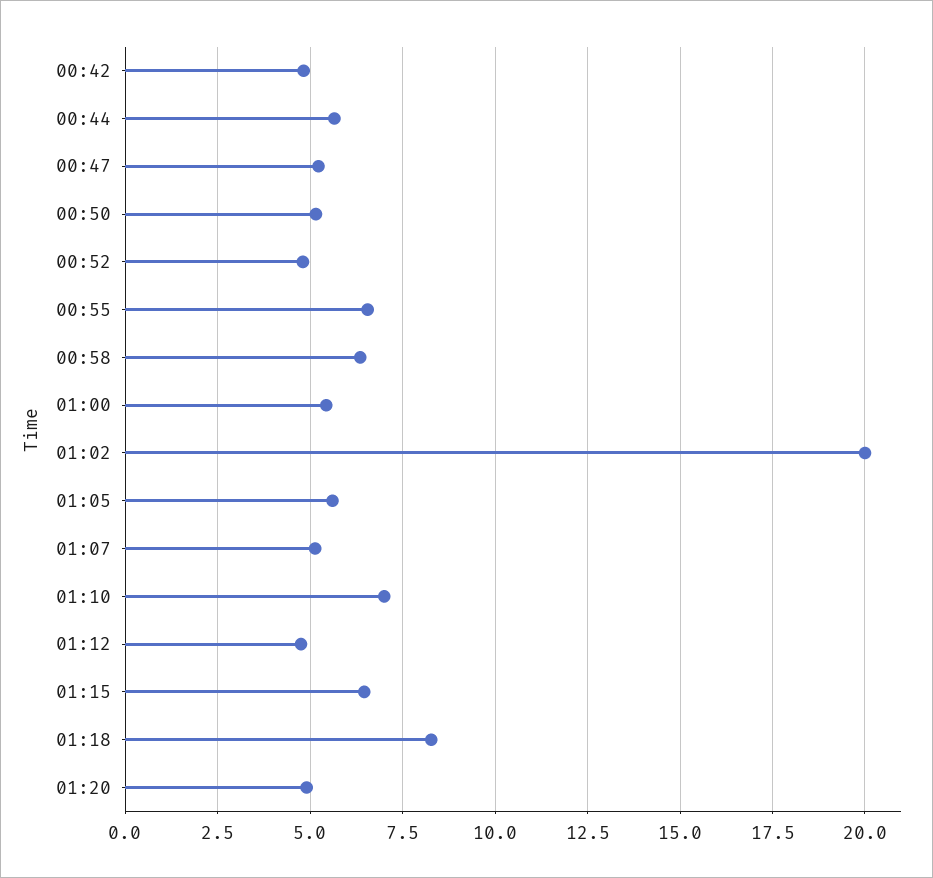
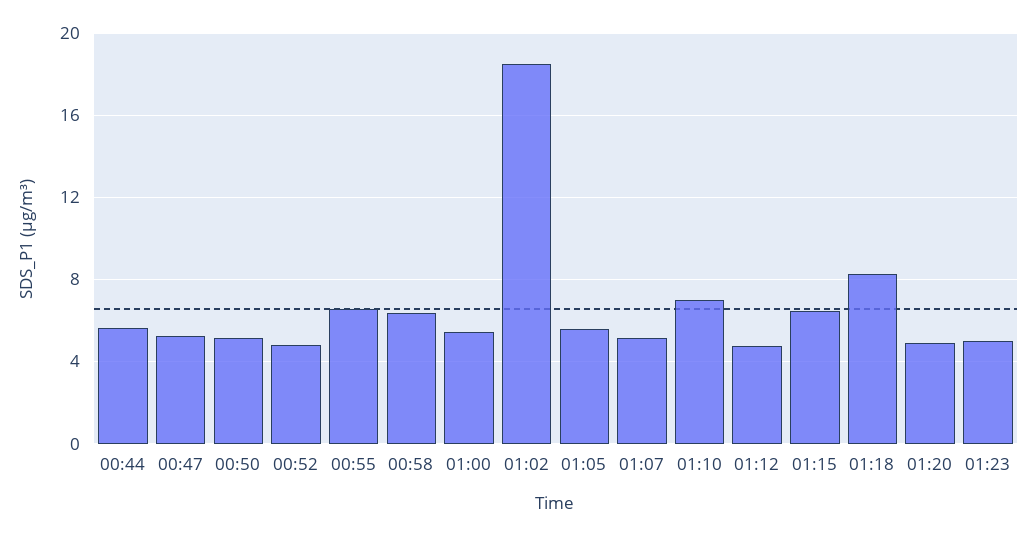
00:42: 4.75 -> none
01:02: 20 -> 18.5
01:23: none -> 5

